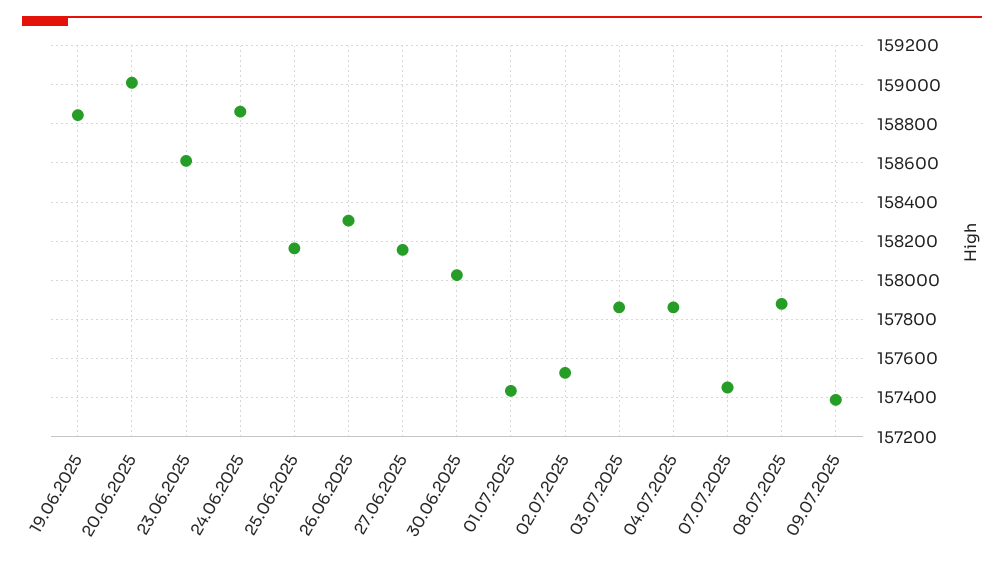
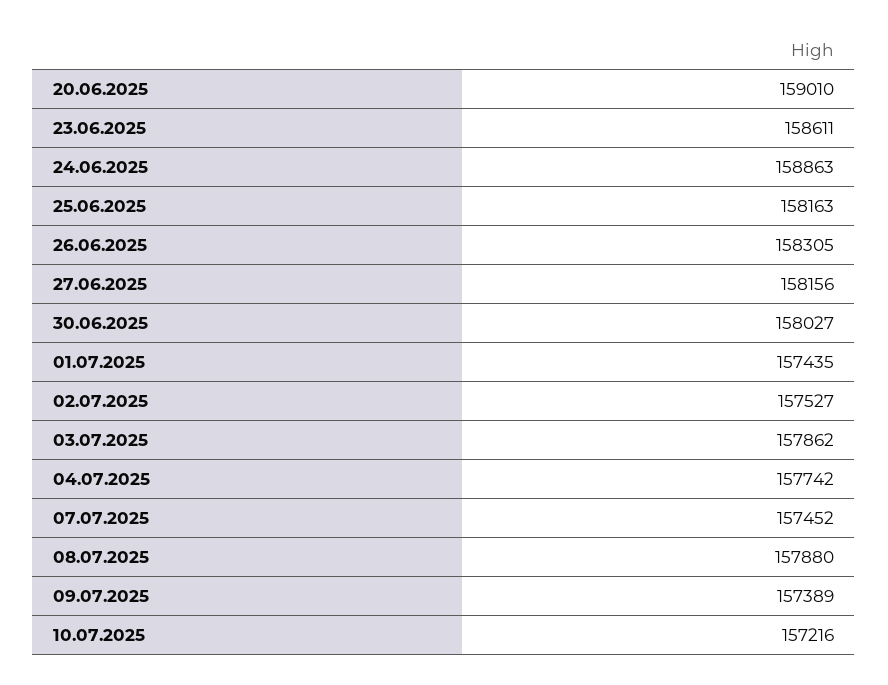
19.06.2025: 158850 -> none
04.07.2025: 157850 -> 157742
10.07.2025: none -> 157216

